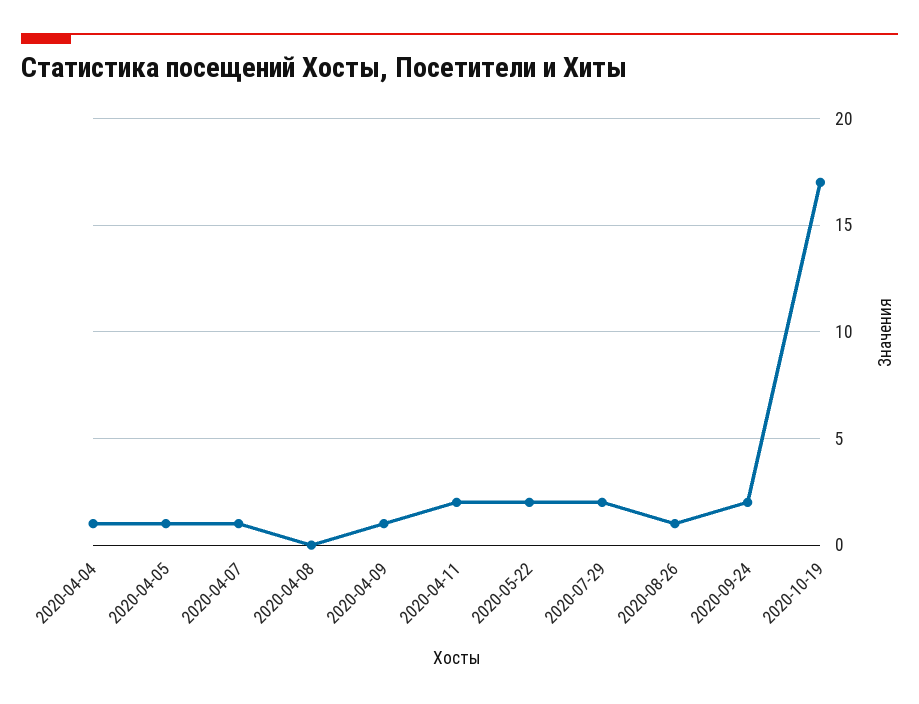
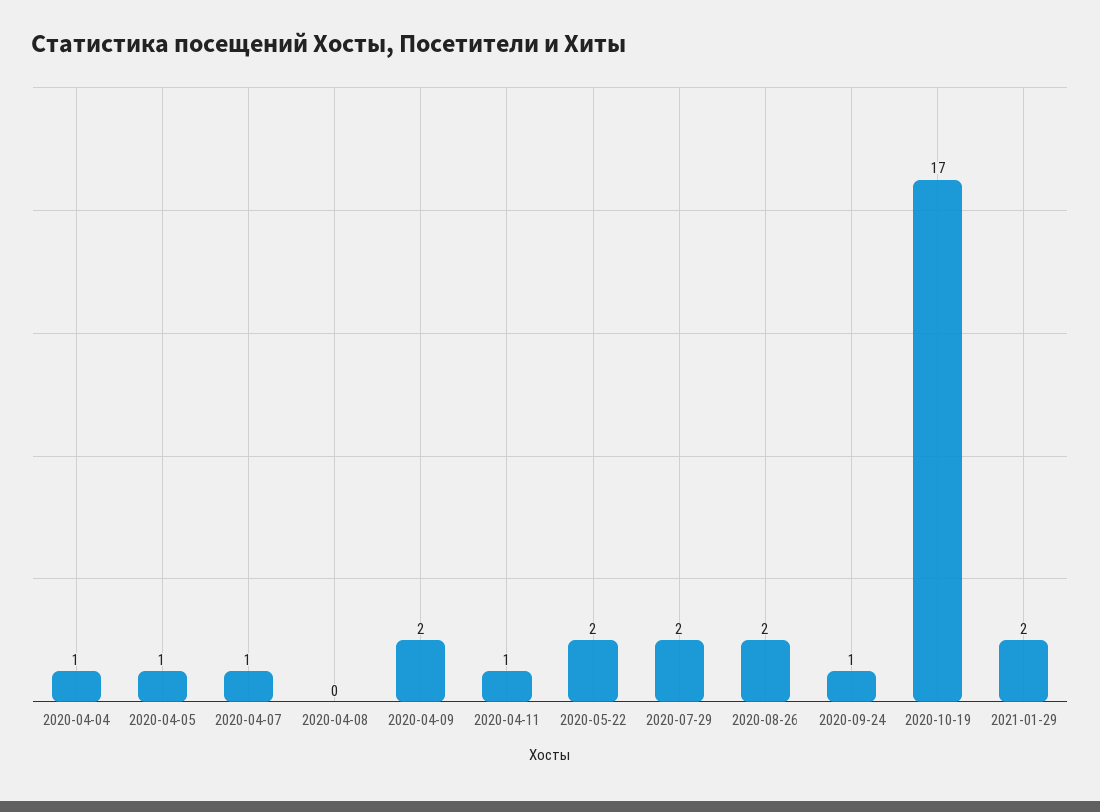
2020-04-09: 1 -> 2
2020-04-11: 2 -> 1
2020-08-26: 1 -> 2
2020-09-24: 2 -> 1
2021-01-29: none -> 2

